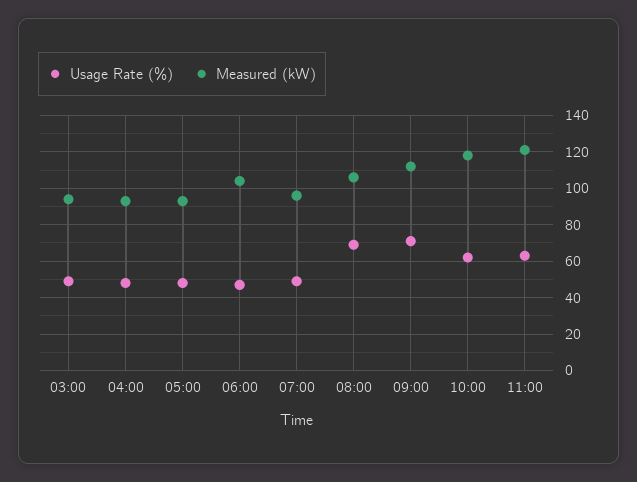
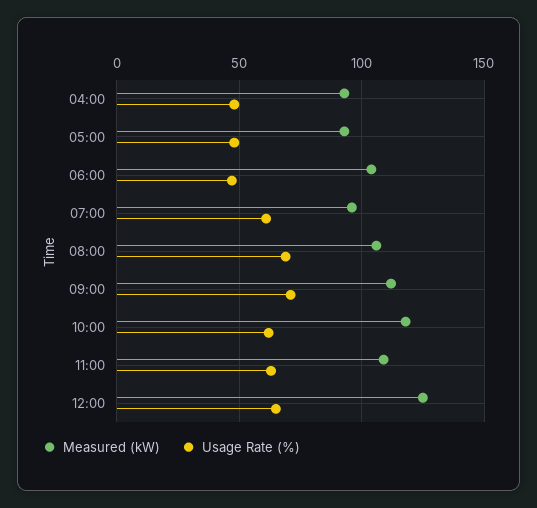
Usage Rate (%), 03:00: 50 -> none
Measured (kW), 03:00: 95 -> none
Usage Rate (%), 07:00: 50 -> 60
Measured (kW), 11:00: 120 -> 110
Measured (kW), 12:00: none -> 125
Usage Rate (%), 12:00: none -> 65

